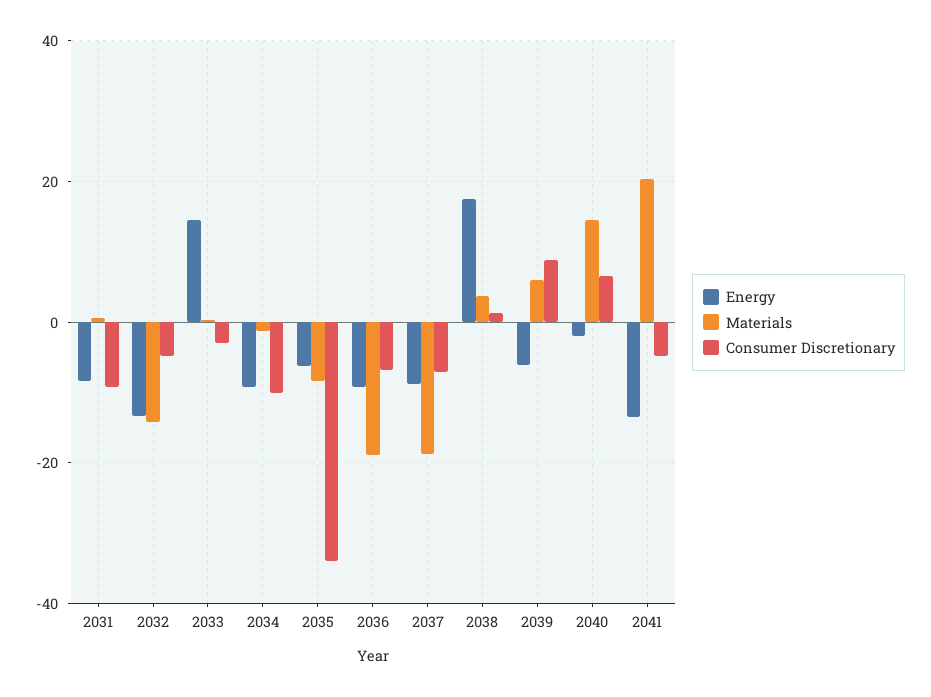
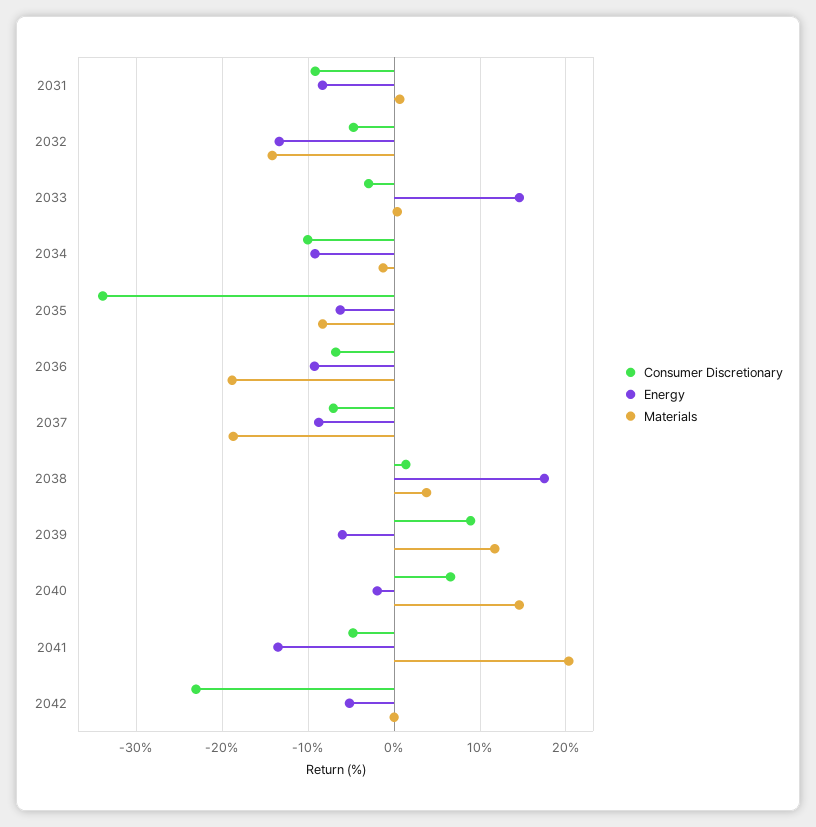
Materials, 2039: 6 -> 12
Consumer Discretionary, 2042: none -> -23
Energy, 2042: none -> -5
Materials, 2042: none -> 0

